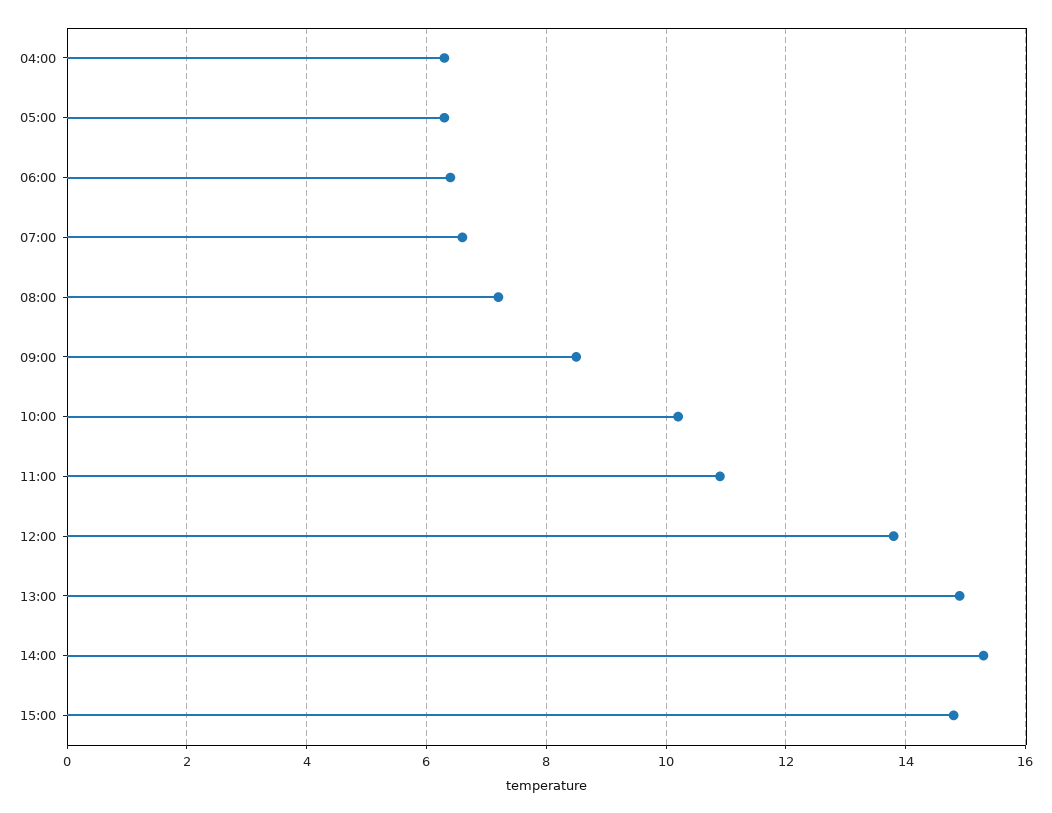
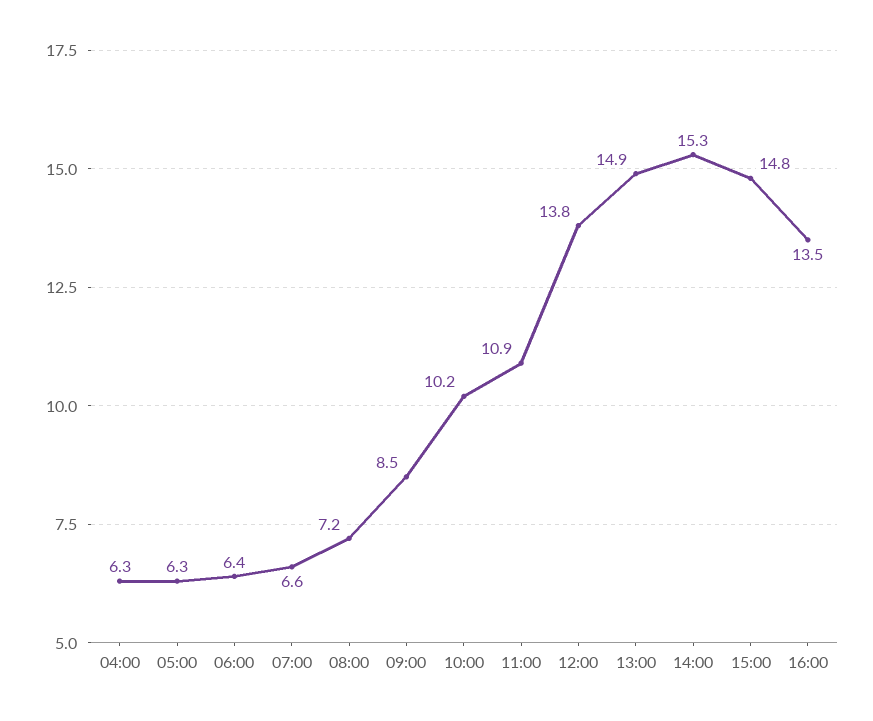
16:00: none -> 13.5

